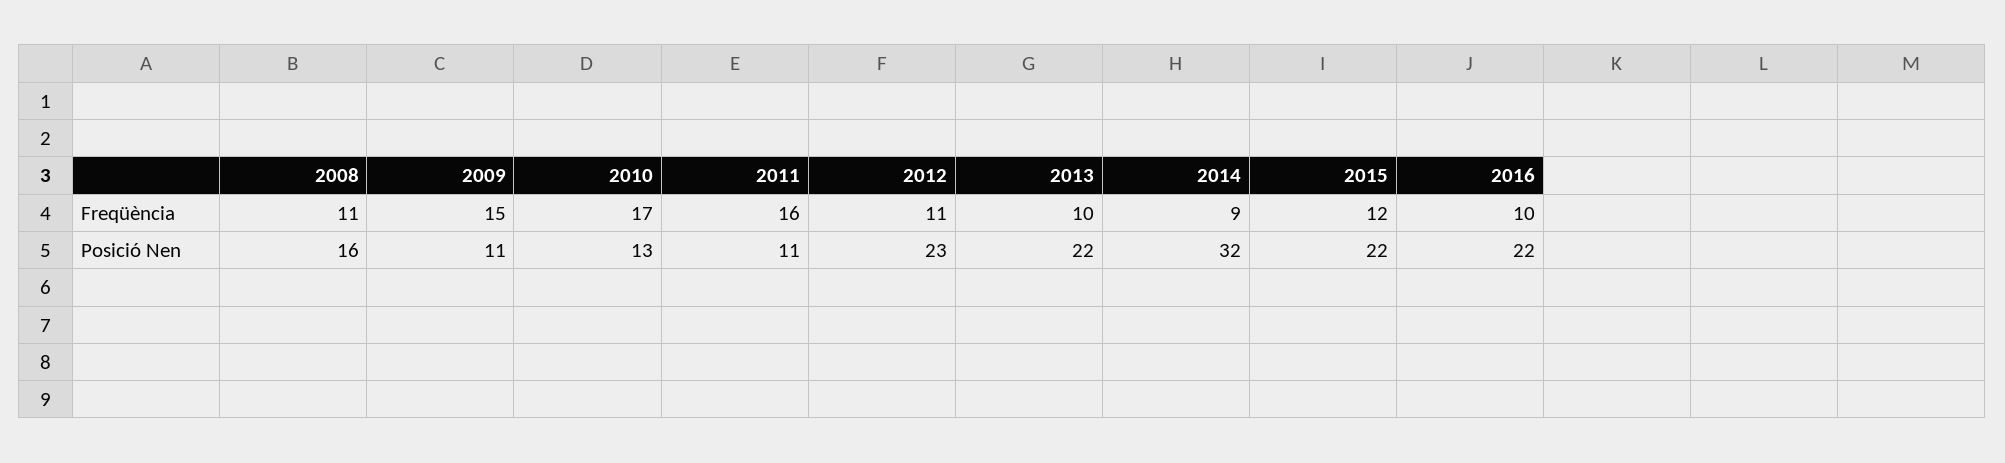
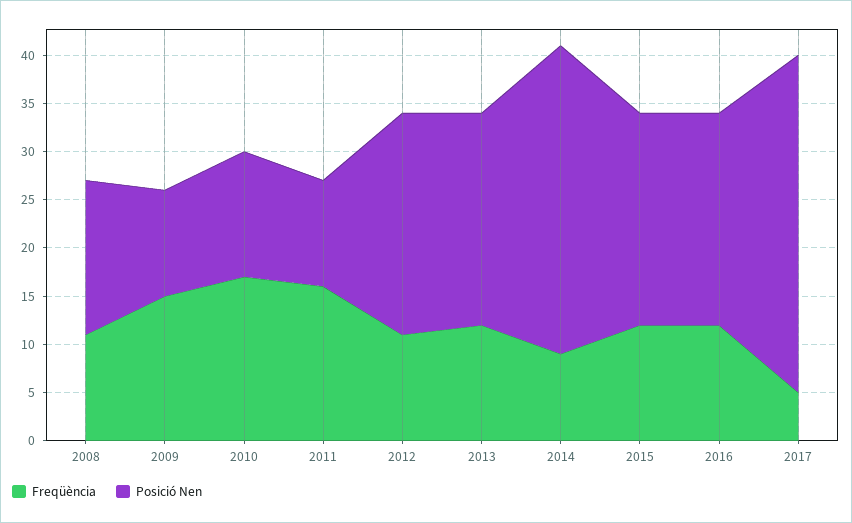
Freqüència, 2013: 10 -> 12
Freqüència, 2016: 10 -> 12
Freqüència, 2017: none -> 5
Posició Nen, 2017: none -> 35

